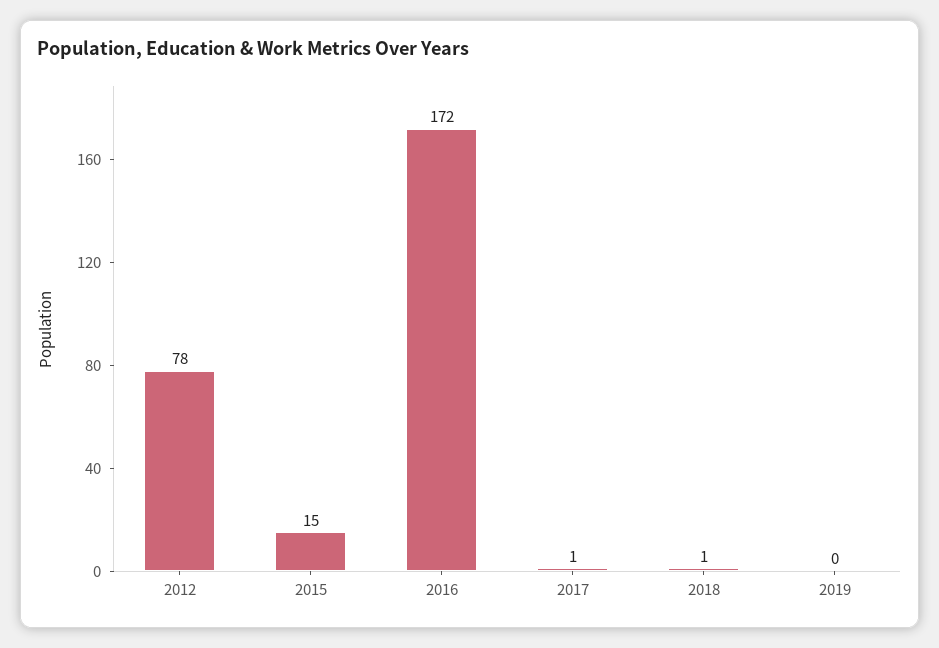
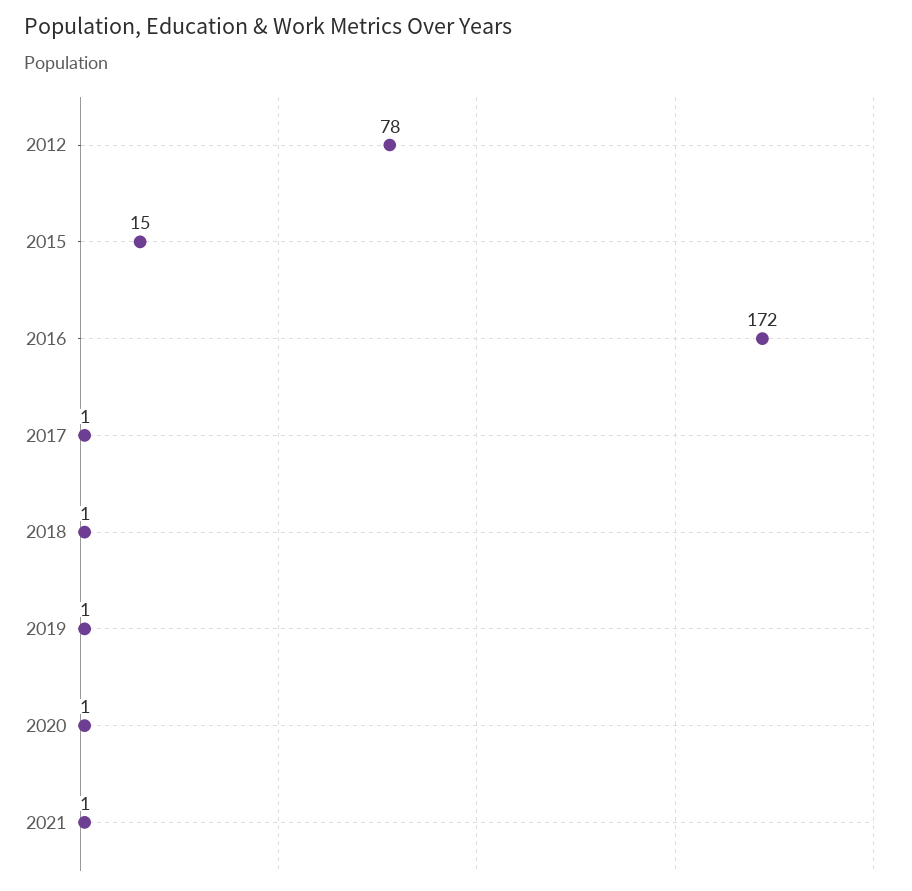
2019: 0 -> 1
2020: none -> 1
2021: none -> 1

